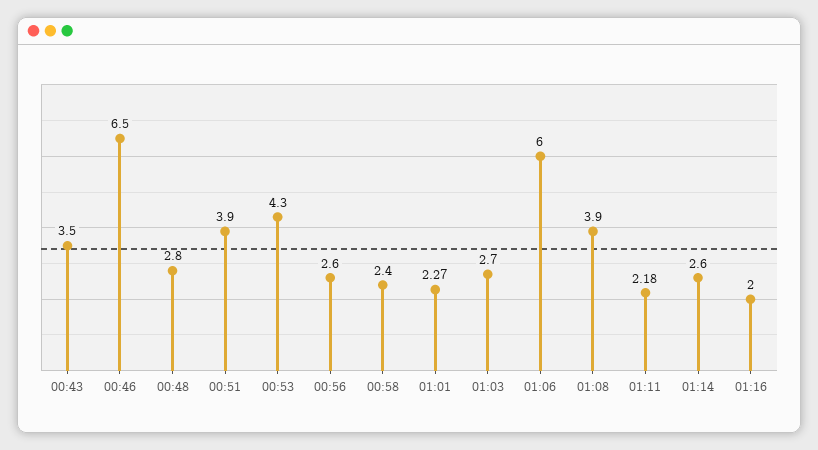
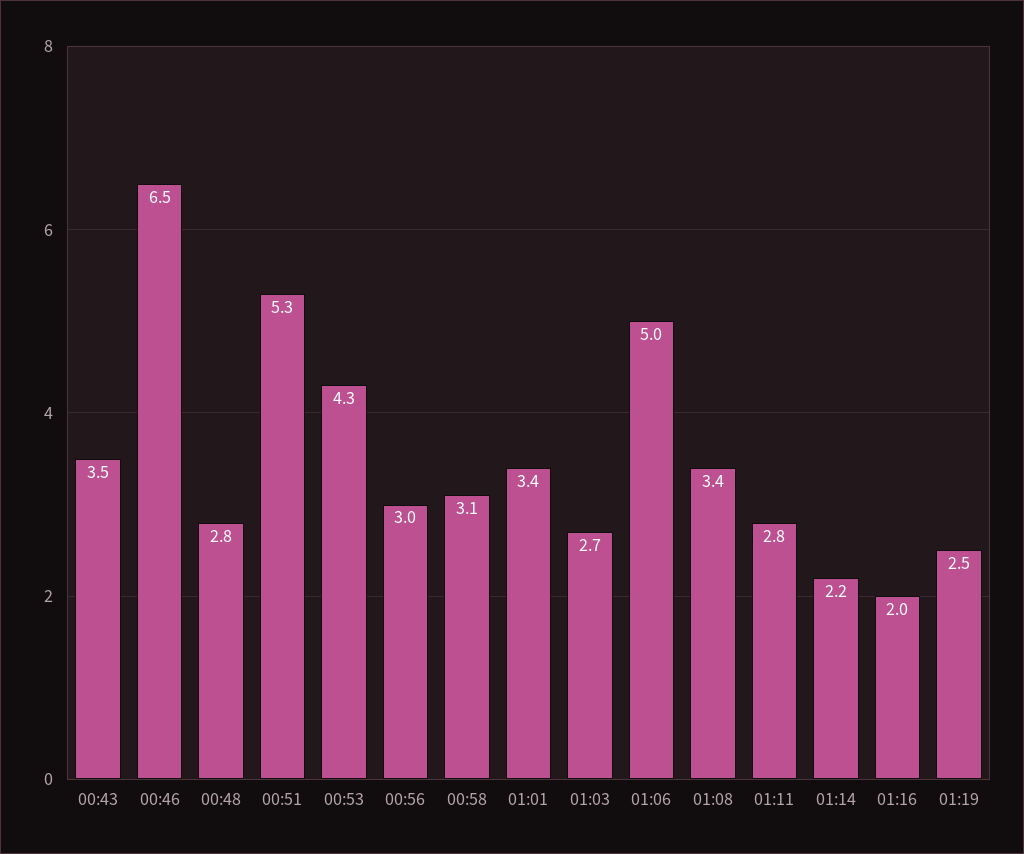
00:51: 3.9 -> 5.3
00:56: 2.6 -> 3
00:58: 2.4 -> 3.1
01:01: 2.27 -> 3.4
01:06: 6 -> 5
01:08: 3.9 -> 3.4
01:11: 2.18 -> 2.8
01:14: 2.6 -> 2.2
01:19: none -> 2.5

